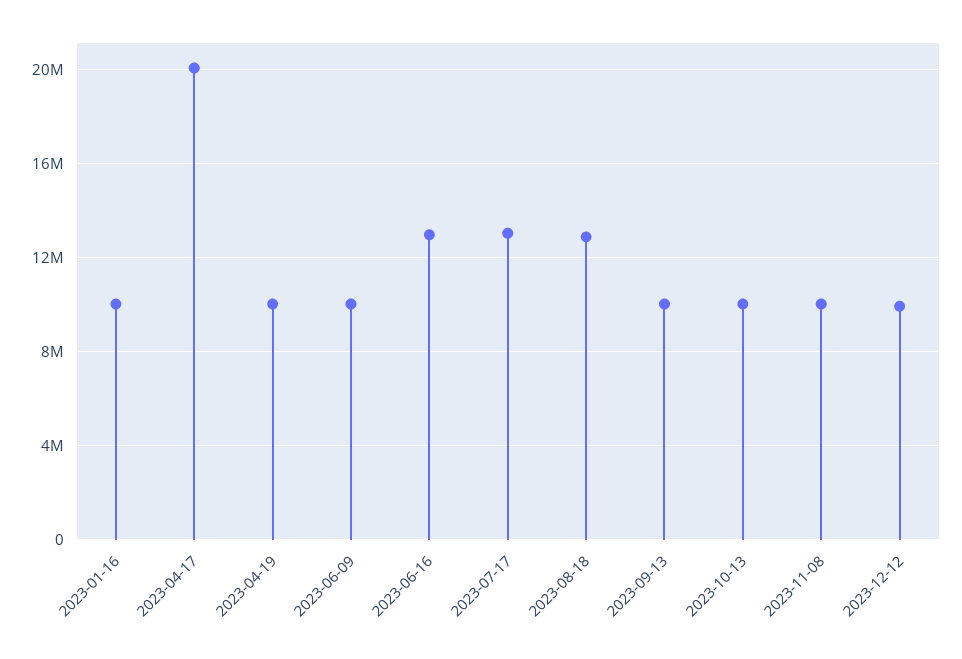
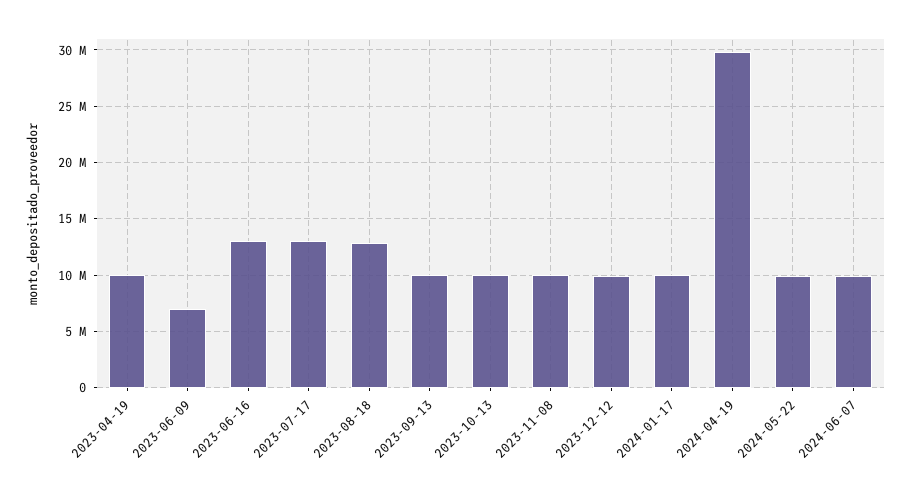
2023-01-16: 10000000 -> none
2023-04-17: 20000000 -> none
2023-06-09: 10000000 -> 7000000
2024-01-17: none -> 10000000
2024-04-19: none -> 30000000
2024-05-22: none -> 10000000
2024-06-07: none -> 10000000

